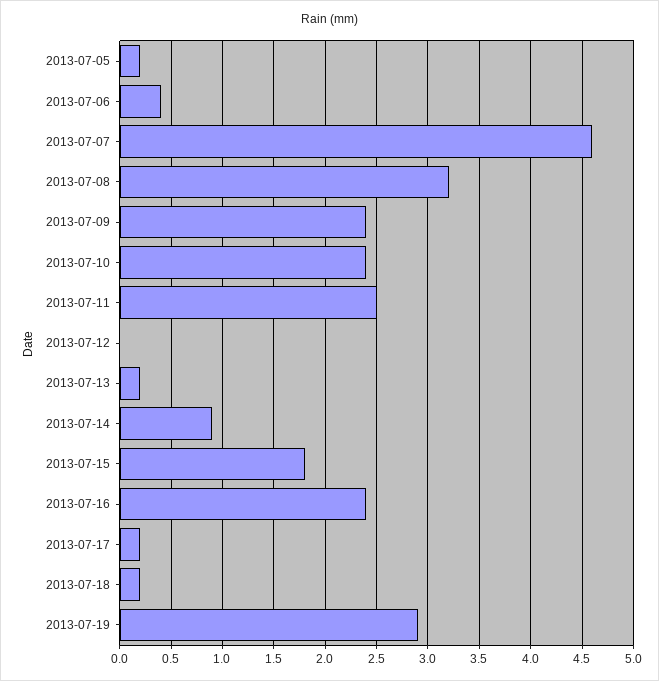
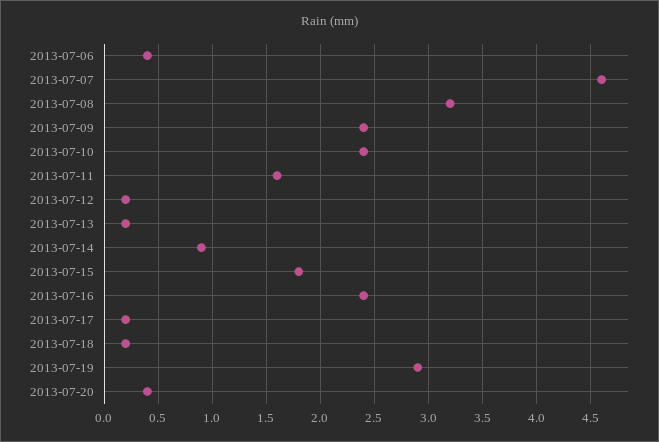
2013-07-05: 0.2 -> none
2013-07-11: 2.5 -> 1.6
2013-07-12: 0 -> 0.2
2013-07-20: none -> 0.4

